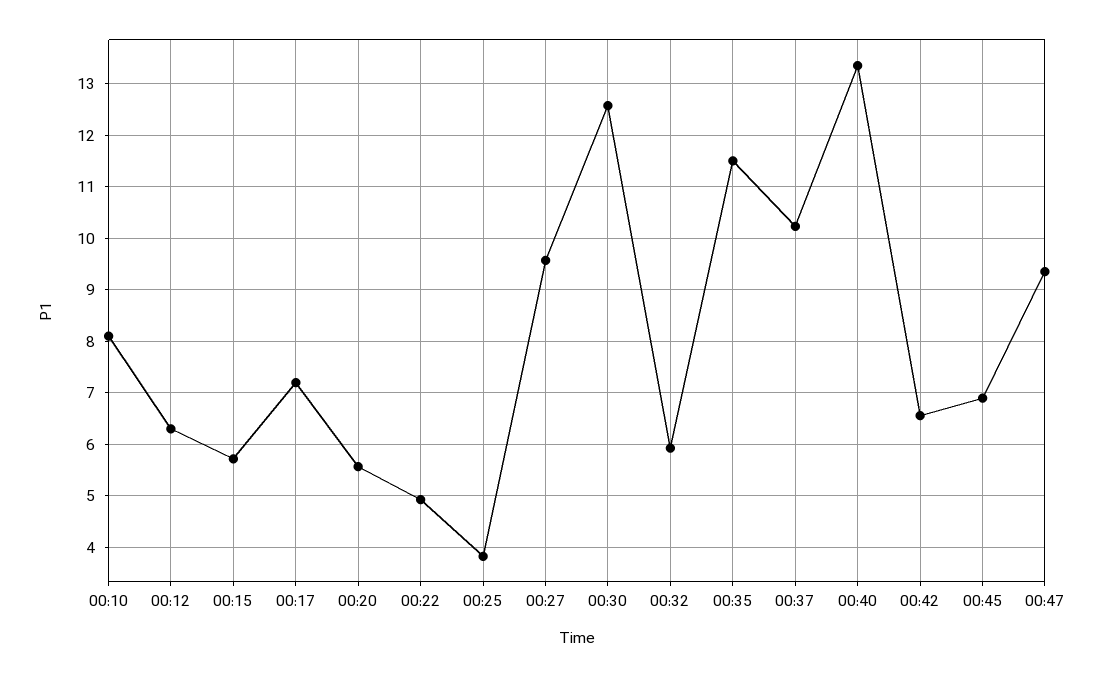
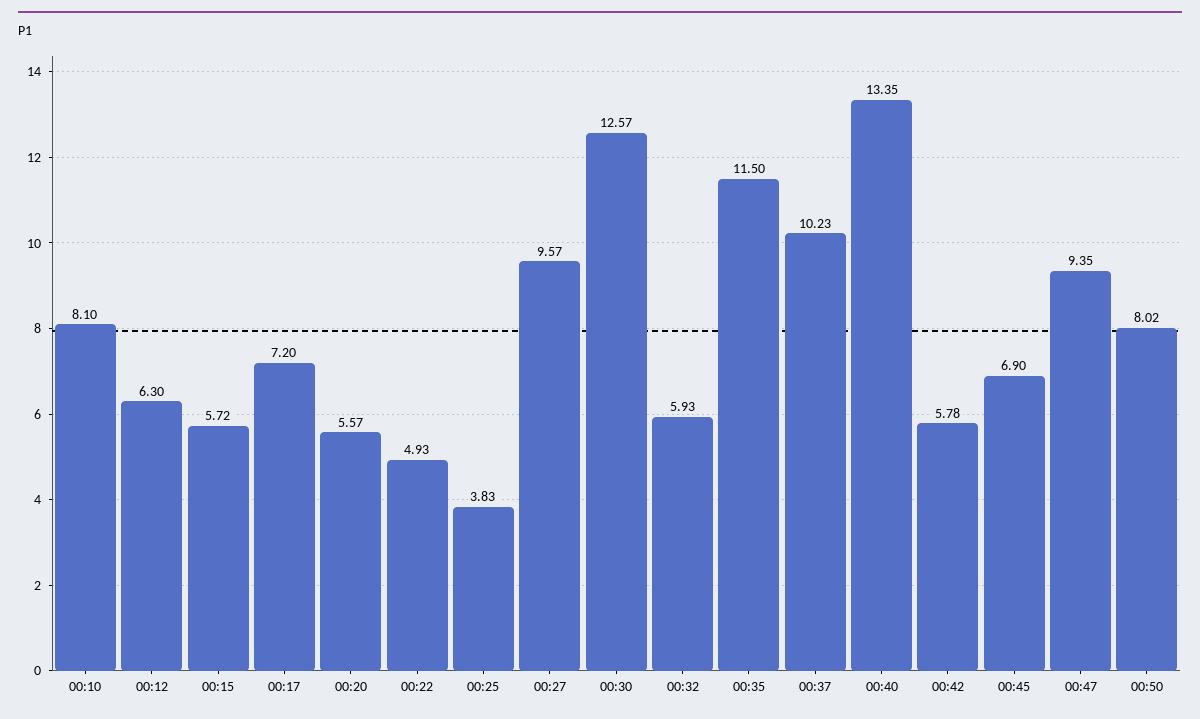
00:42: 6.6 -> 5.78
00:50: none -> 8.02

